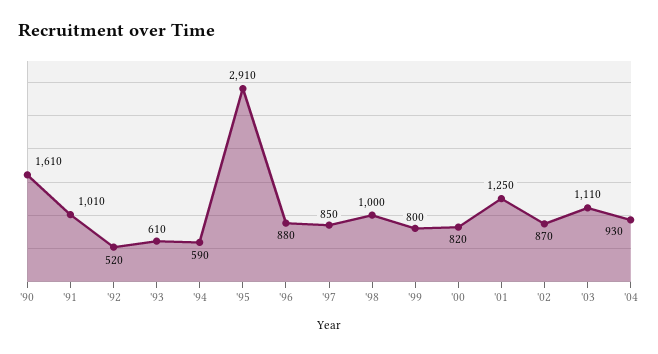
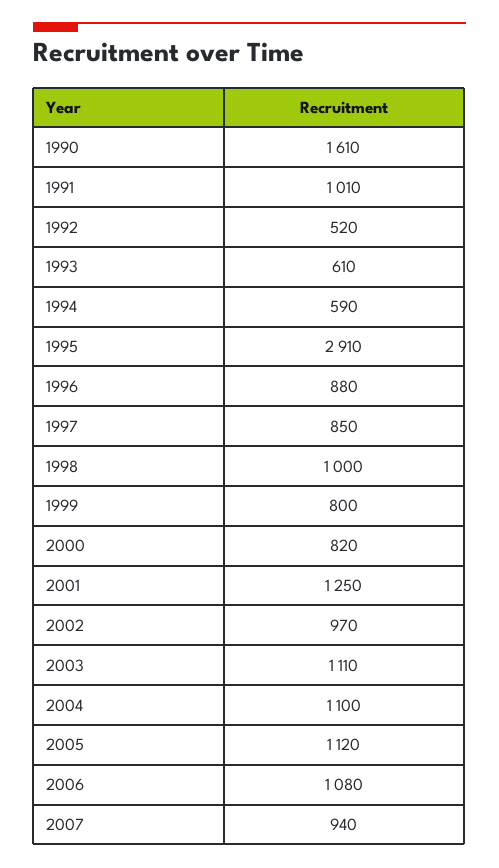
'02: 870 -> 970
'04: 930 -> 1100
2005: none -> 1120
2006: none -> 1080
2007: none -> 940

